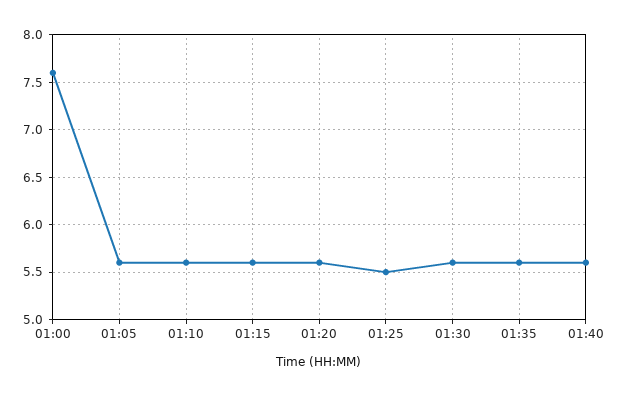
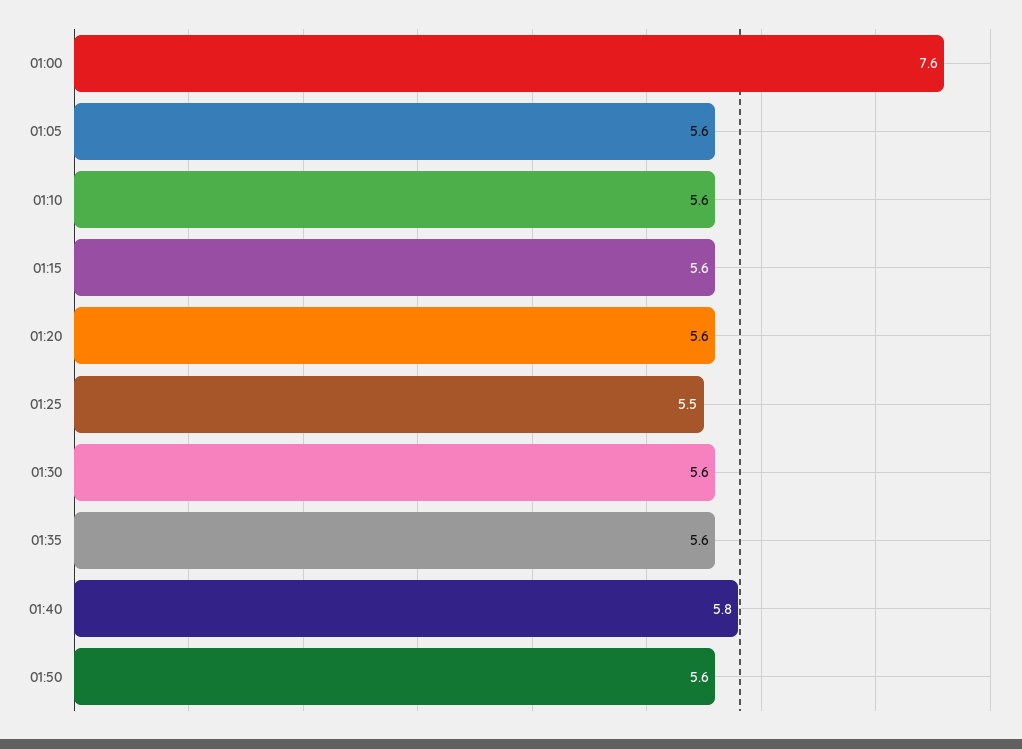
01:40: 5.6 -> 5.8
01:50: none -> 5.6

